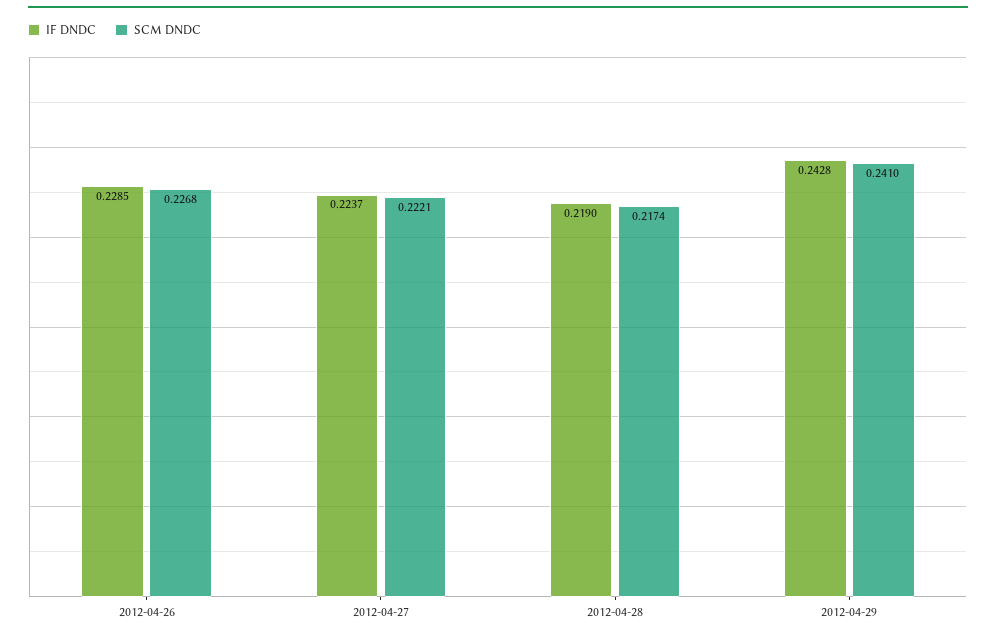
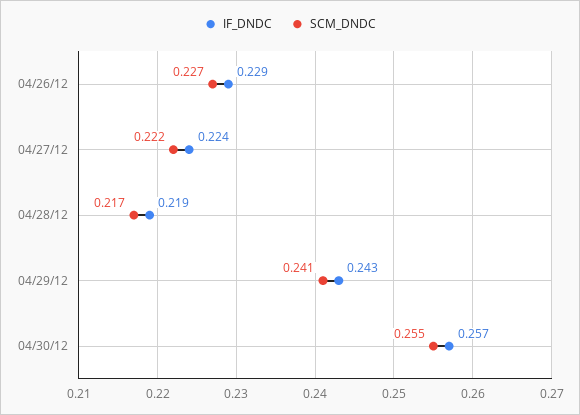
IF DNDC, 04/30/12: none -> 0.257
SCM DNDC, 04/30/12: none -> 0.255

